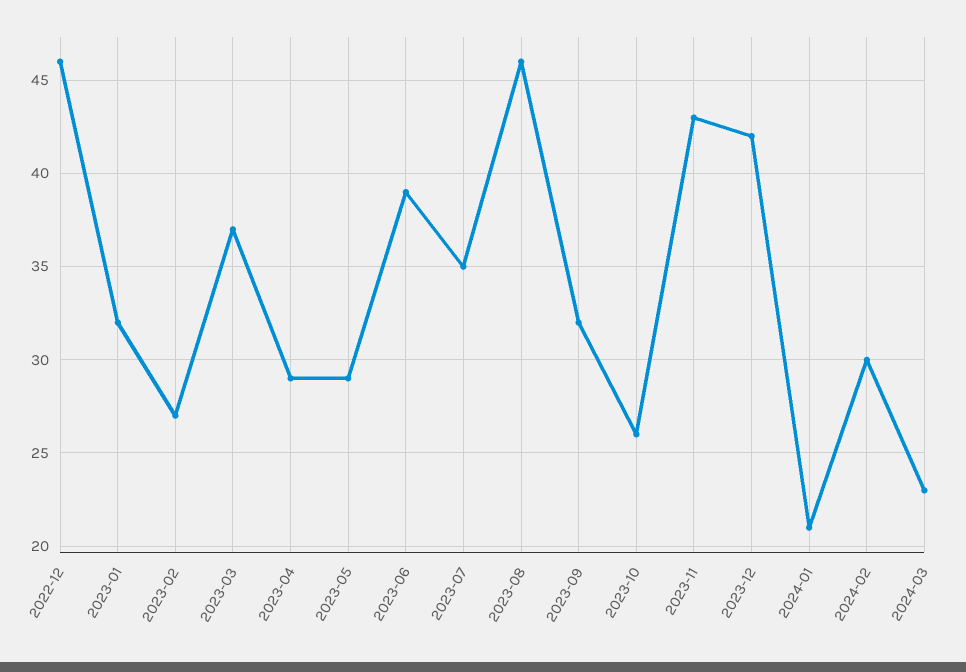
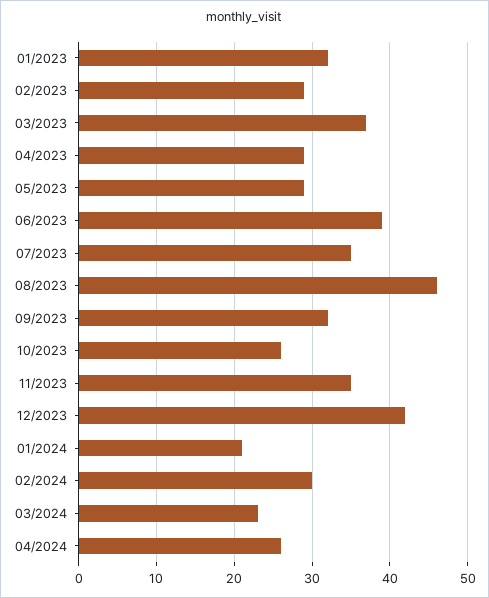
2022-12: 46 -> none
2023-02: 27 -> 29
2023-11: 43 -> 35
04/2024: none -> 26

